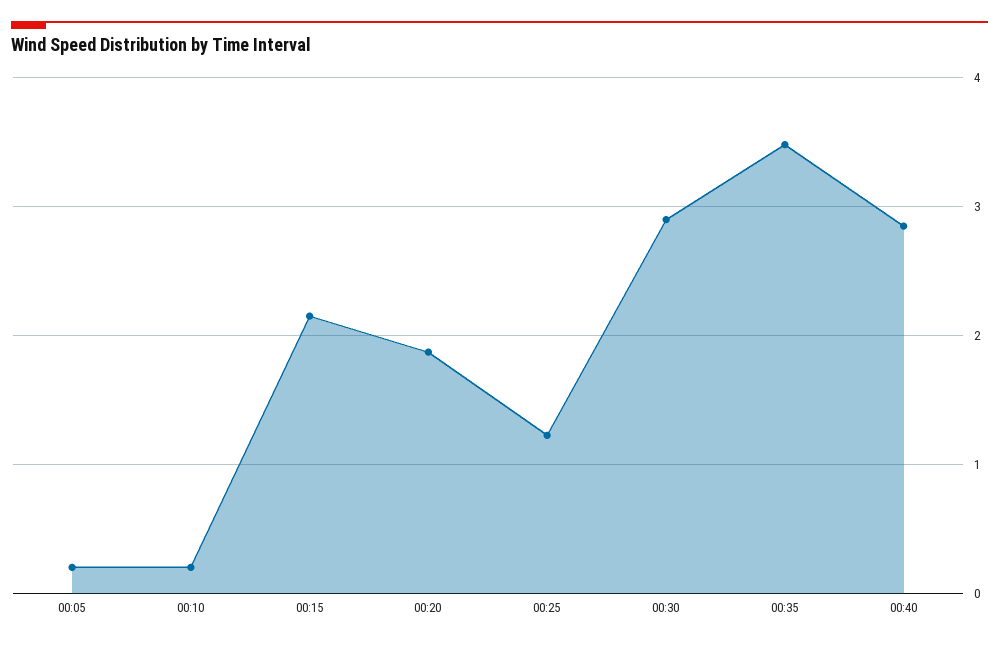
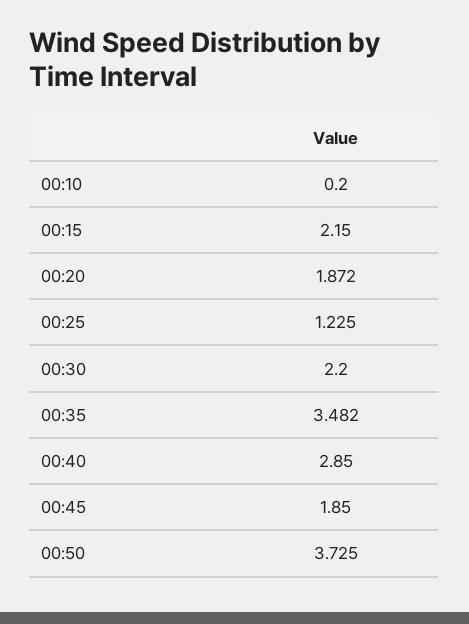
00:05: 0.2 -> none
00:30: 2.9 -> 2.2
00:45: none -> 1.85
00:50: none -> 3.725

